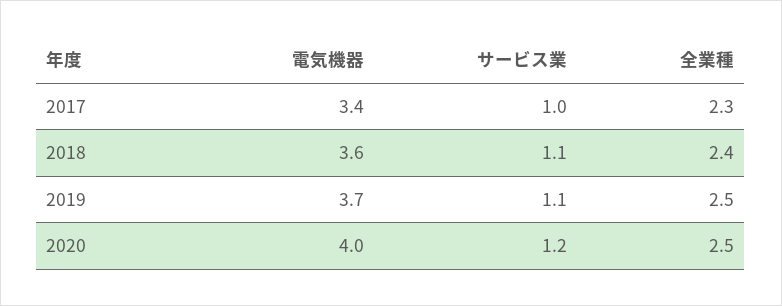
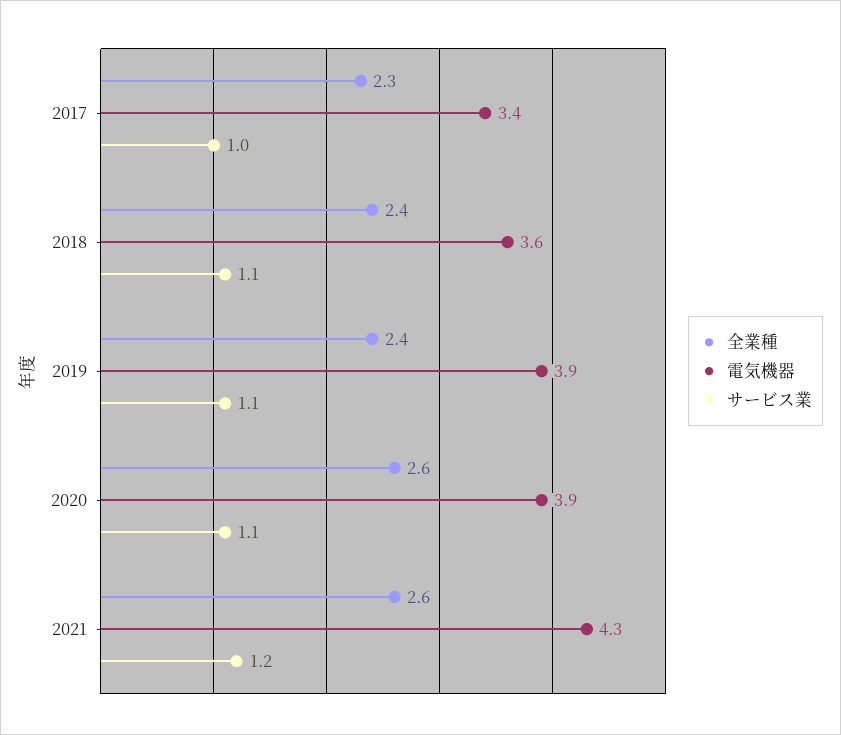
電気機器, 2019: 3.7 -> 3.9
全業種, 2019: 2.5 -> 2.4
電気機器, 2020: 4 -> 3.9
サービス業, 2020: 1.2 -> 1.1
全業種, 2020: 2.5 -> 2.6
全業種, 2021: none -> 2.6
電気機器, 2021: none -> 4.3
サービス業, 2021: none -> 1.2

